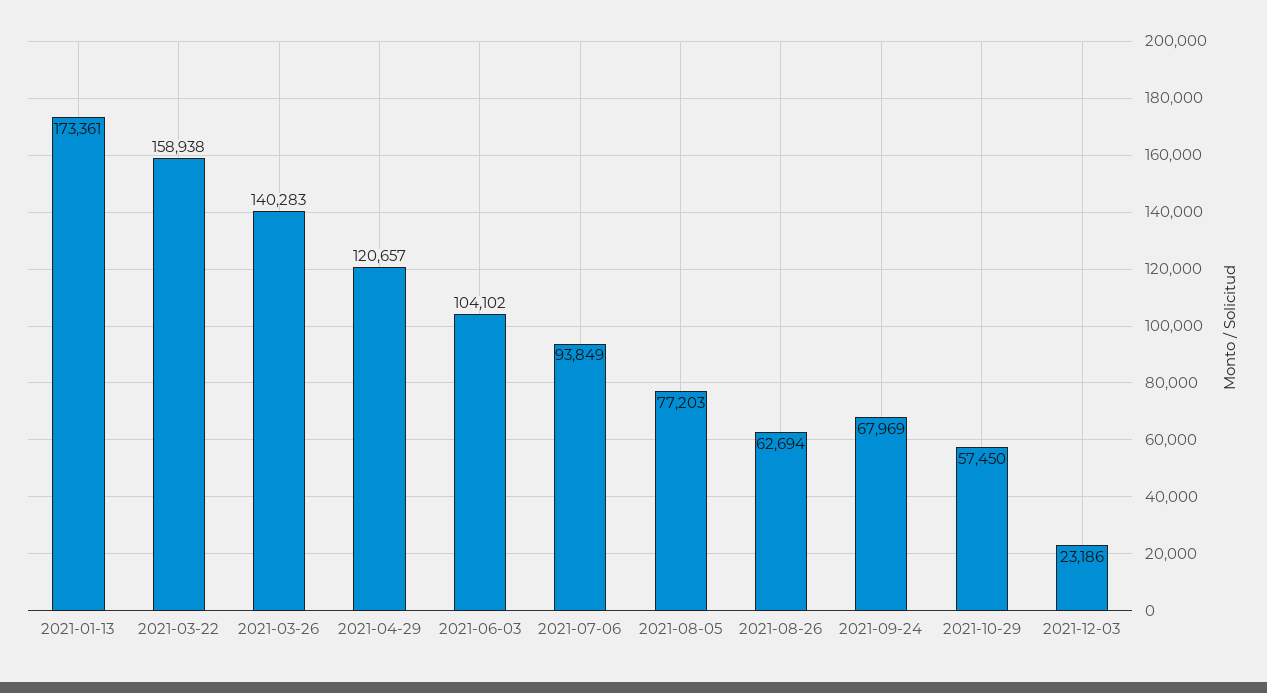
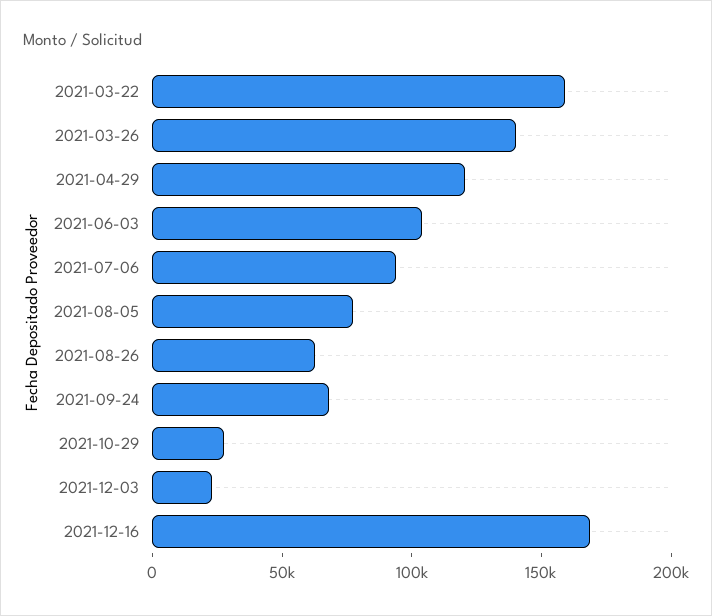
2021-01-13: 173361 -> none
2021-10-29: 57450 -> 30000
2021-12-16: none -> 170000

